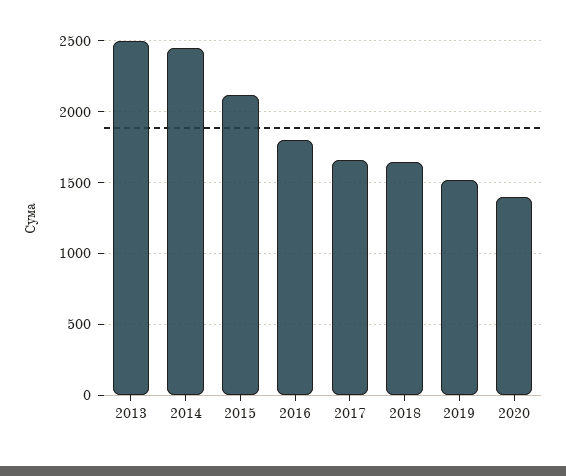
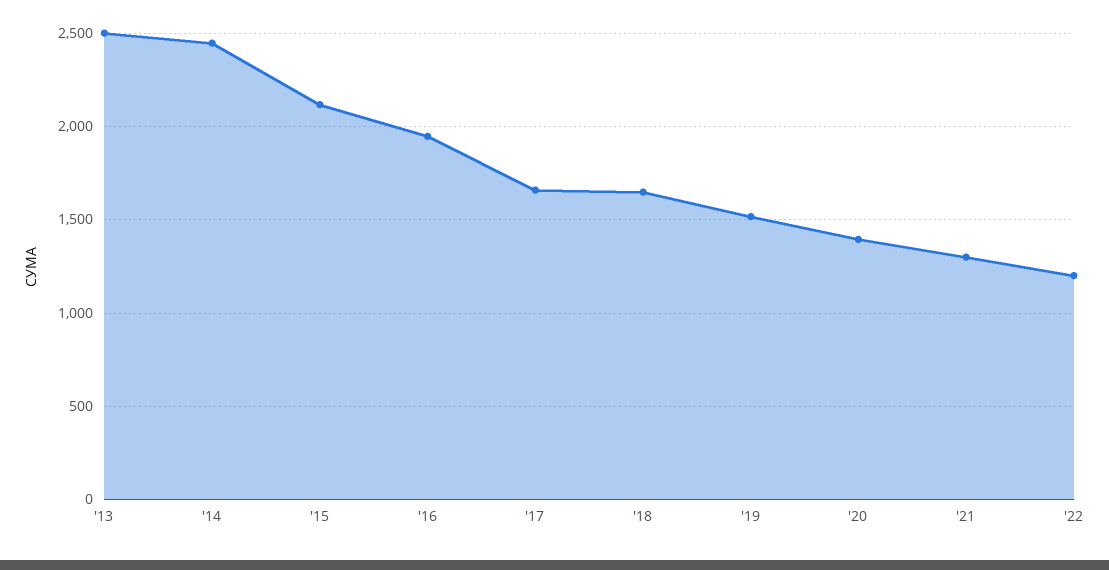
2016: 1800 -> 1950
'21: none -> 1300
'22: none -> 1200

